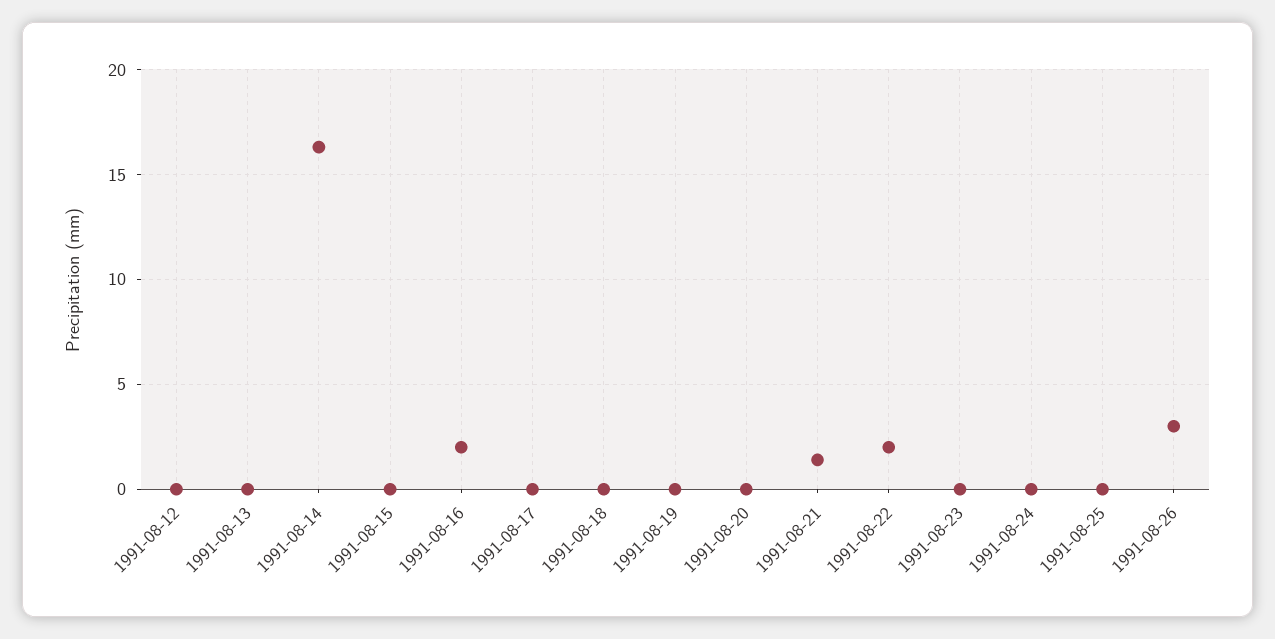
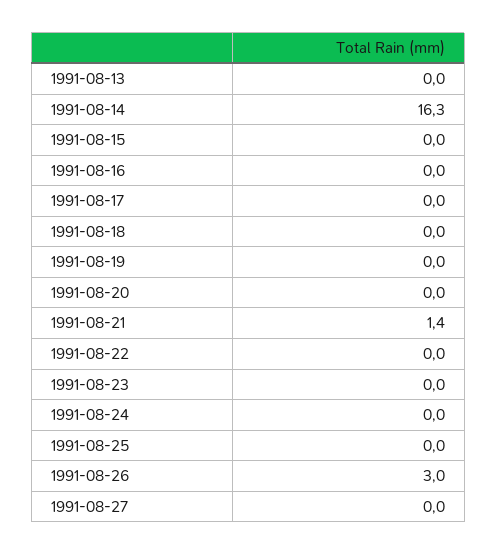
1991-08-12: 0 -> none
1991-08-16: 2 -> 0
1991-08-22: 2 -> 0
1991-08-27: none -> 0

